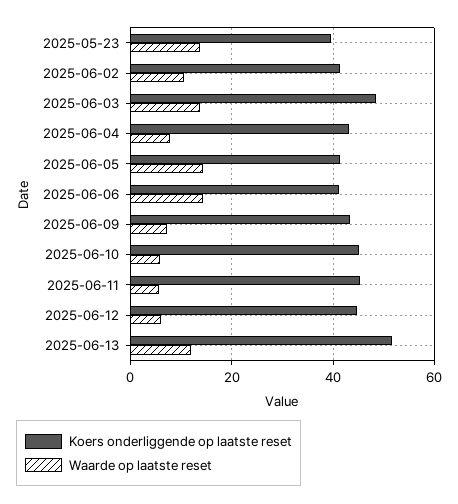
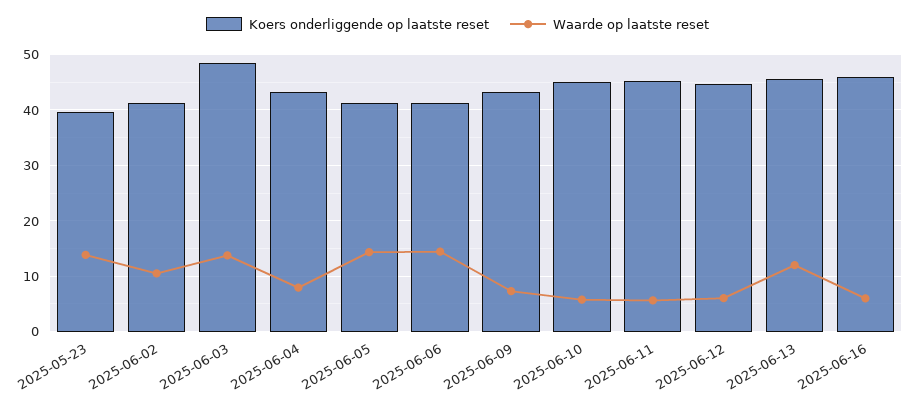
Koers onderliggende op laatste reset, 2025-06-13: 52 -> 46
Koers onderliggende op laatste reset, 2025-06-16: none -> 46
Waarde op laatste reset, 2025-06-16: none -> 6

